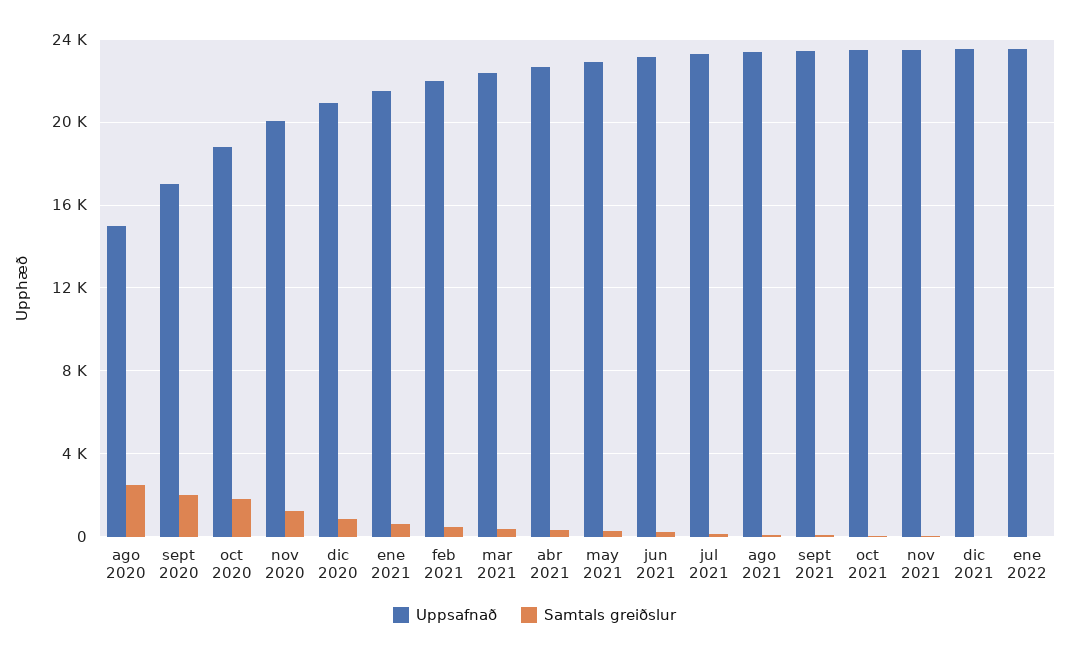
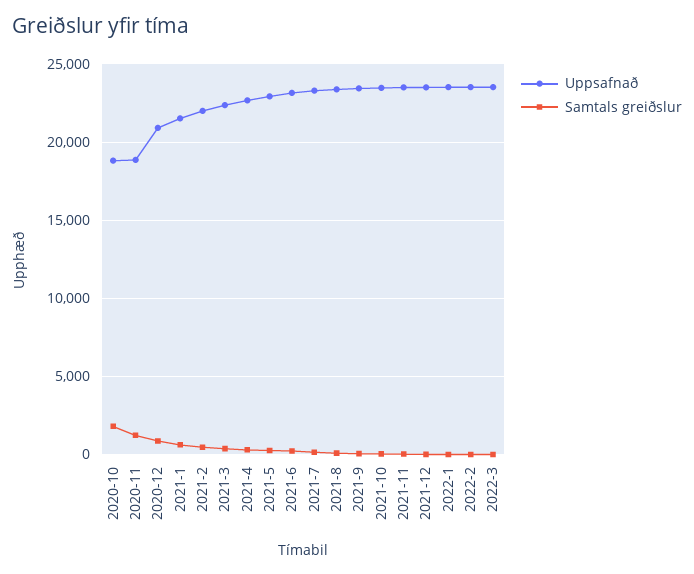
Uppsafnað, ago 2020: 15000 -> none
Samtals greiðslur, ago 2020: 2500 -> none
Uppsafnað, sept 2020: 17000 -> none
Samtals greiðslur, sept 2020: 2000 -> none
Uppsafnað, nov 2020: 20000 -> 19000
Uppsafnað, 2022-2: none -> 23500
Samtals greiðslur, 2022-2: none -> 0
Uppsafnað, 2022-3: none -> 23500
Samtals greiðslur, 2022-3: none -> 0

